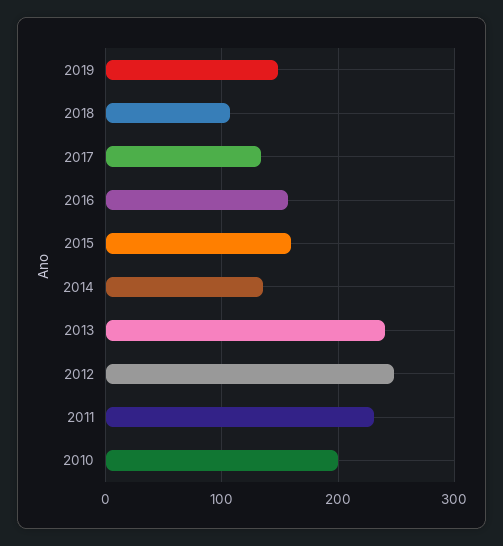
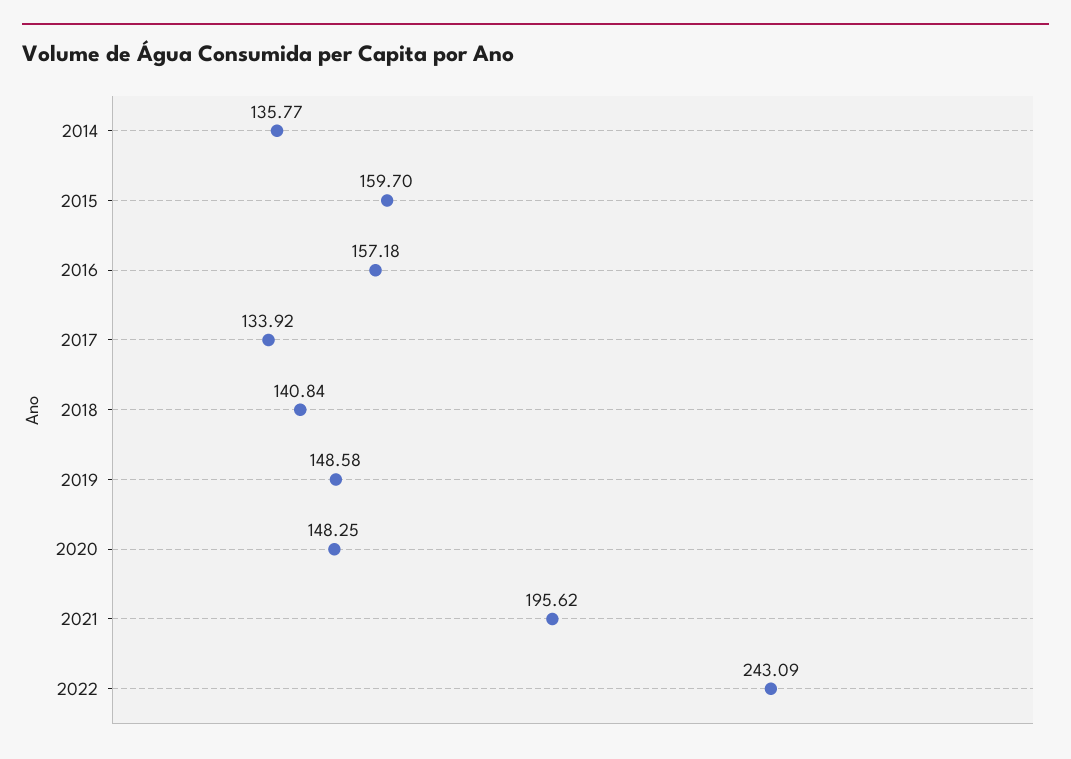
2018: 110 -> 140.84
2013: 240 -> none
2012: 250 -> none
2011: 230 -> none
2010: 200 -> none
2020: none -> 148.25
2021: none -> 195.62
2022: none -> 243.09

